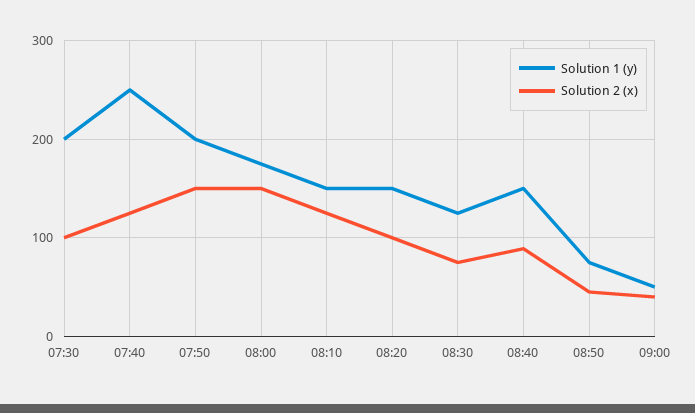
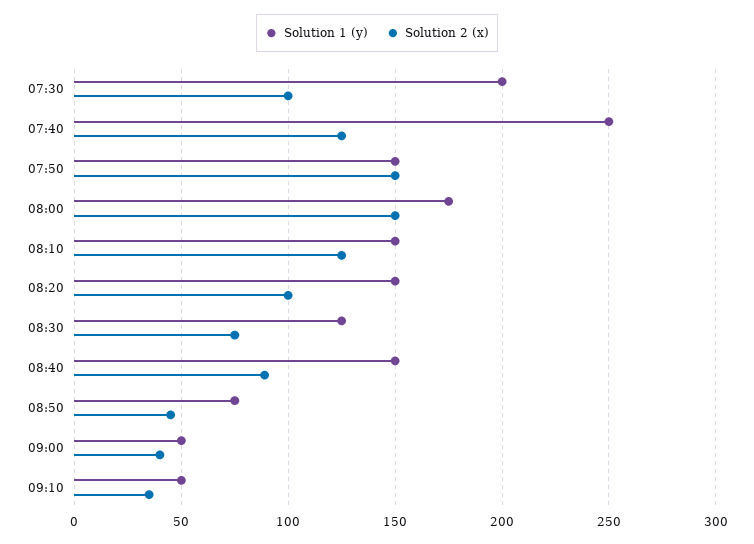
Solution 1 (y), 07:50: 200 -> 150
Solution 1 (y), 09:10: none -> 50
Solution 2 (x), 09:10: none -> 35

